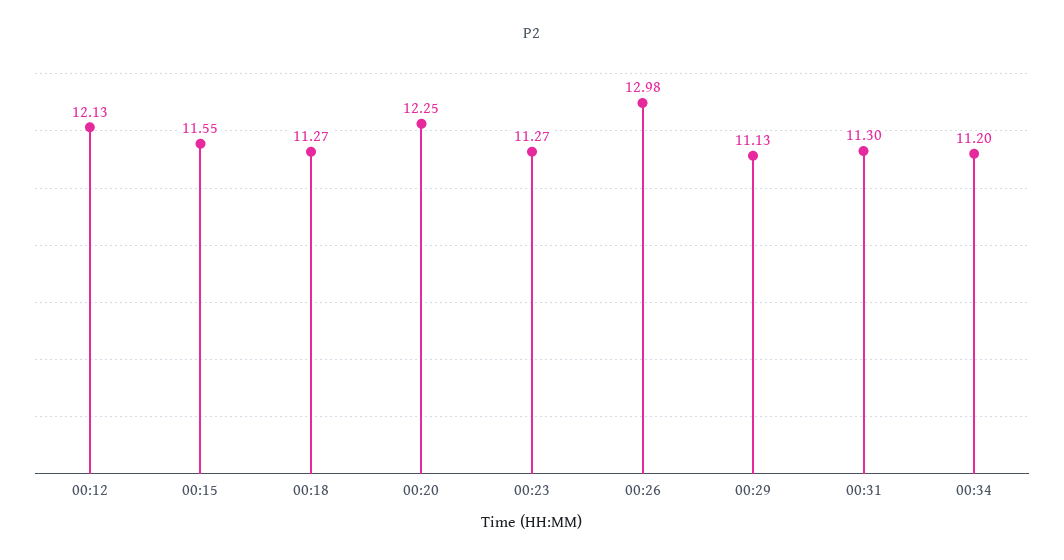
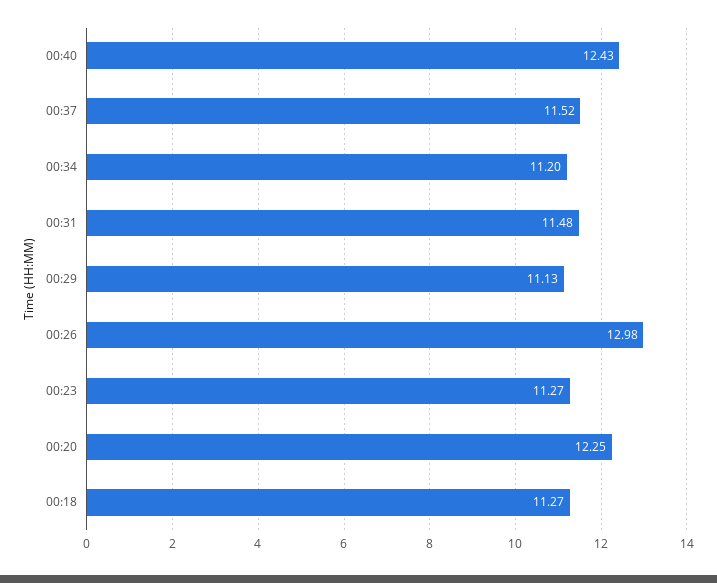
00:12: 12.13 -> none
00:15: 11.55 -> none
00:31: 11.3 -> 11.48
00:40: none -> 12.43
00:37: none -> 11.52

